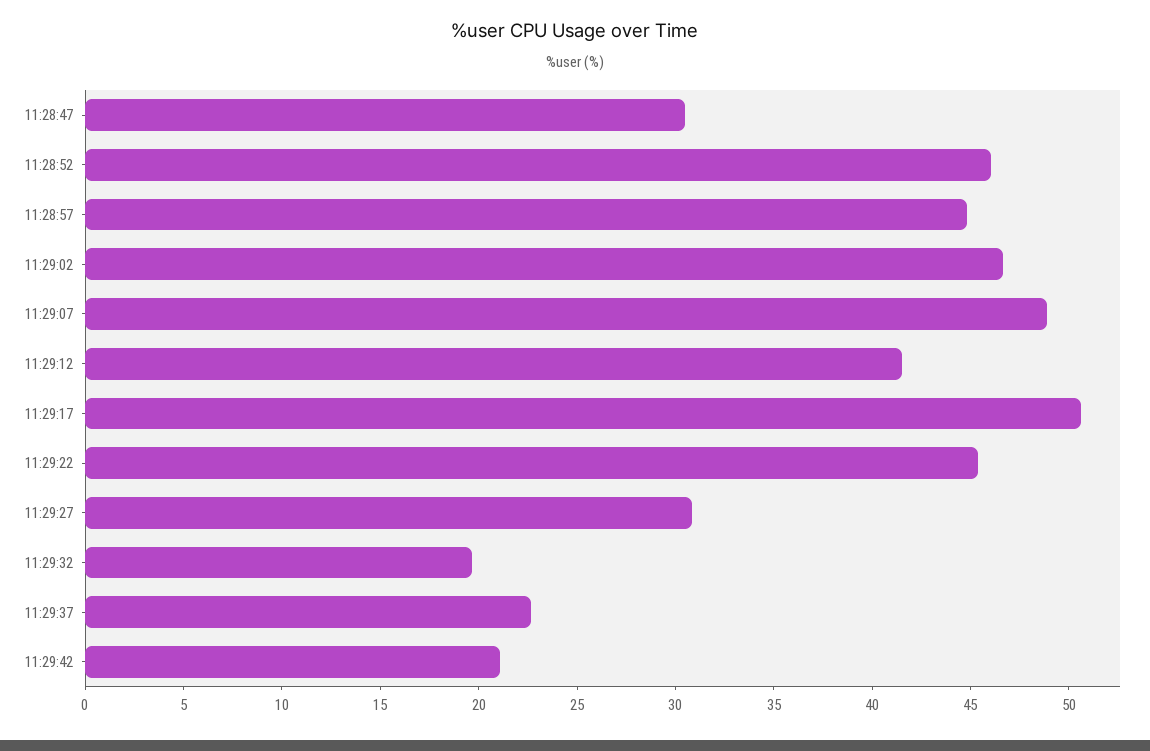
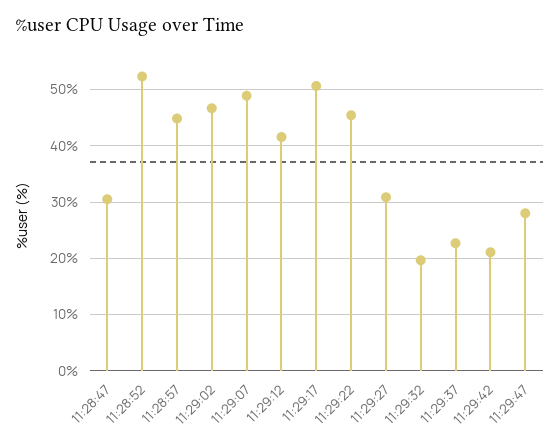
11:28:52: 46 -> 52
11:29:47: none -> 28

